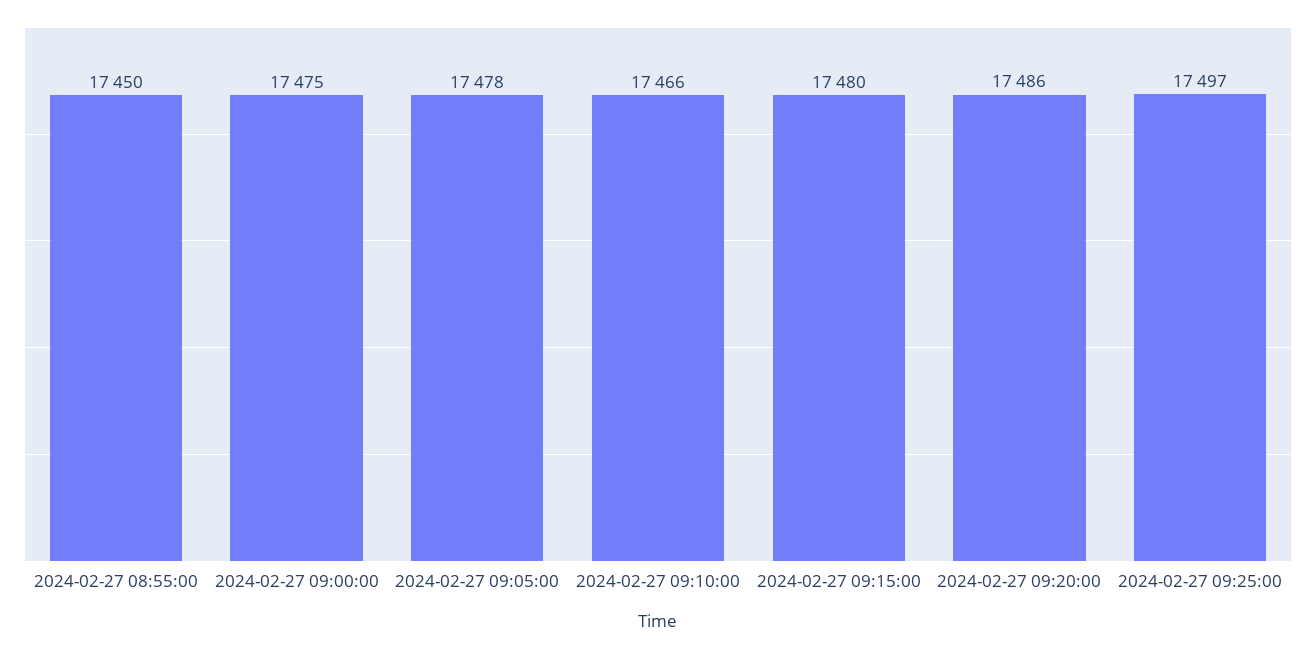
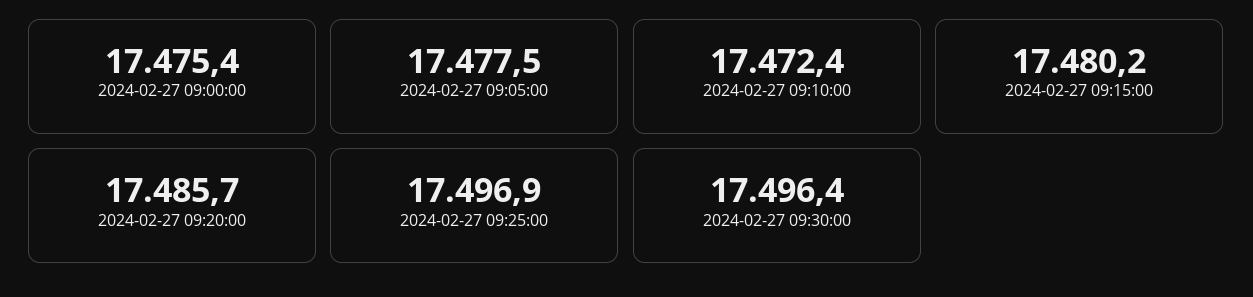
2024-02-27 08:55:00: 17450 -> none
2024-02-27 09:10:00: 17466 -> 17472.4
2024-02-27 09:30:00: none -> 17496.4

